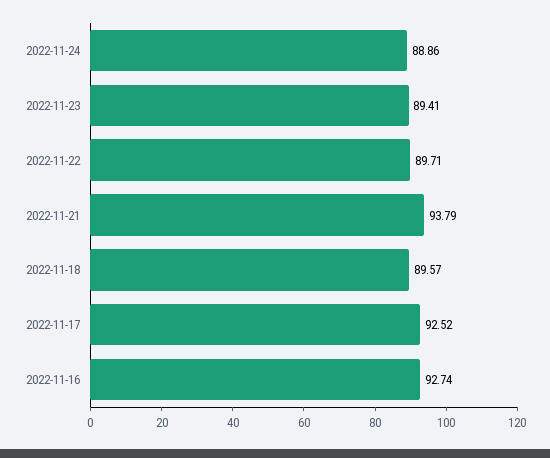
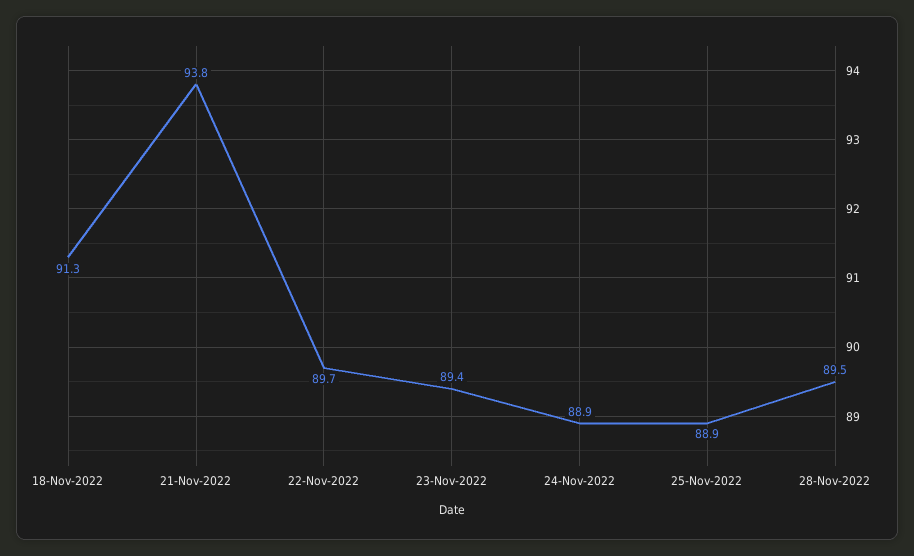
2022-11-18: 89.57 -> 91.3
2022-11-17: 92.52 -> none
2022-11-16: 92.74 -> none
25-Nov-2022: none -> 88.9
28-Nov-2022: none -> 89.5

